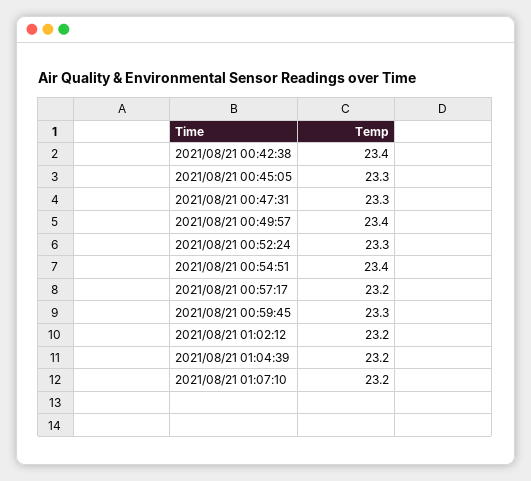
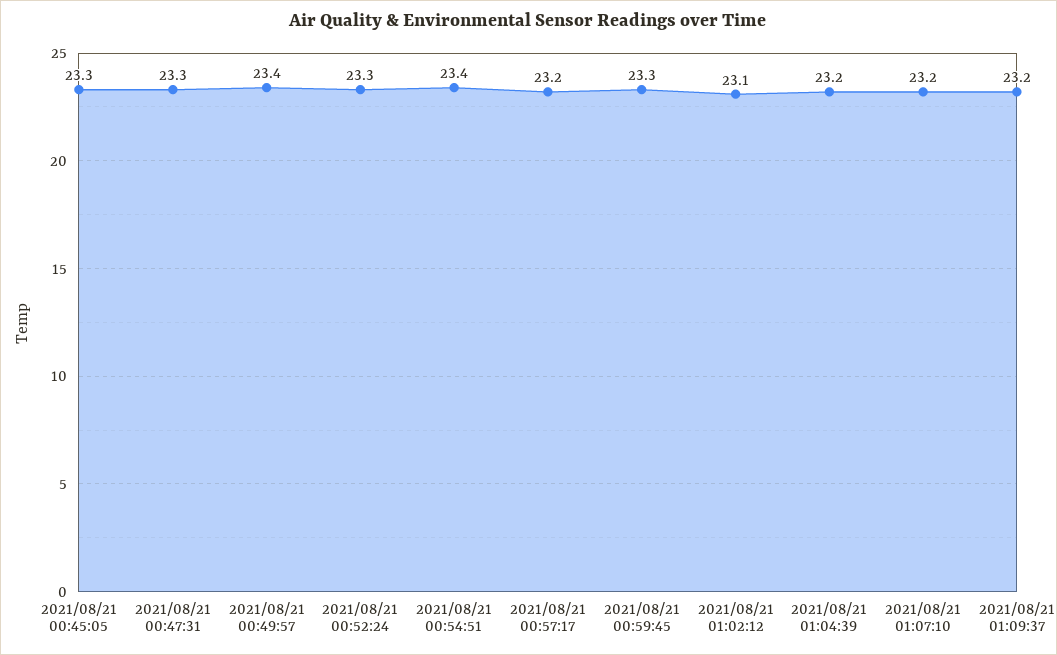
2021/08/21 00:42:38: 23.4 -> none
2021/08/21 01:02:12: 23.2 -> 23.1
2021/08/21 01:09:37: none -> 23.2

